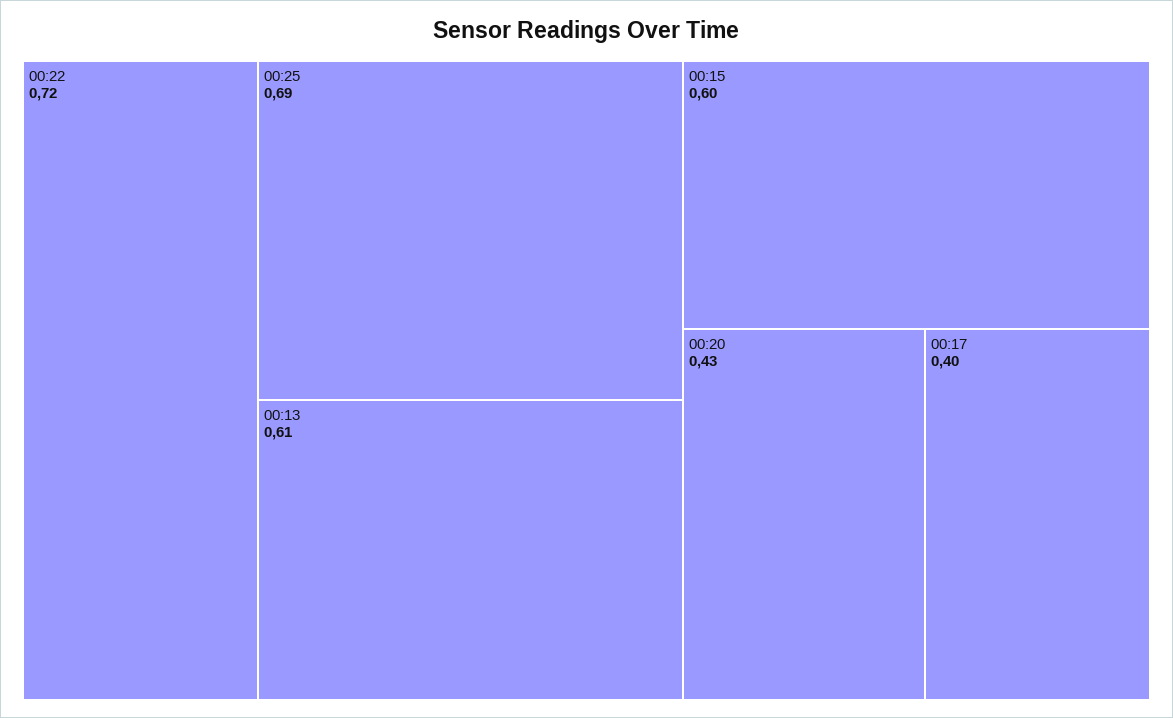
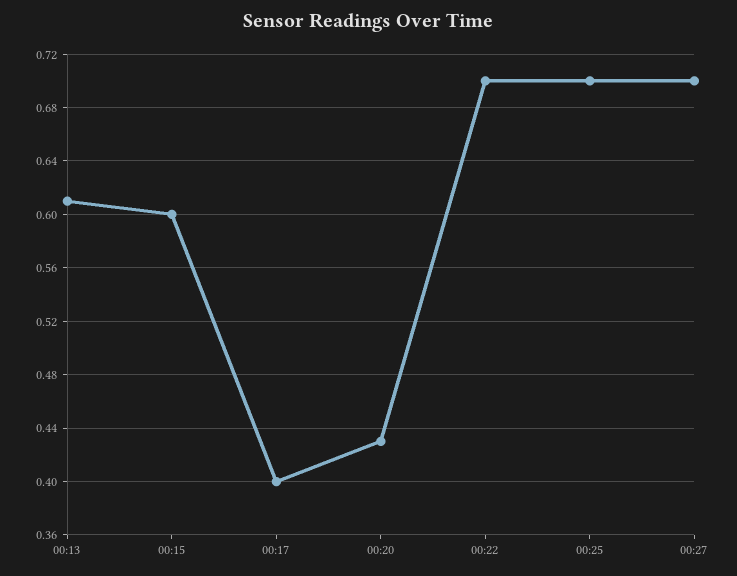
00:22: 0.72 -> 0.7
00:25: 0.69 -> 0.7
00:27: none -> 0.7

